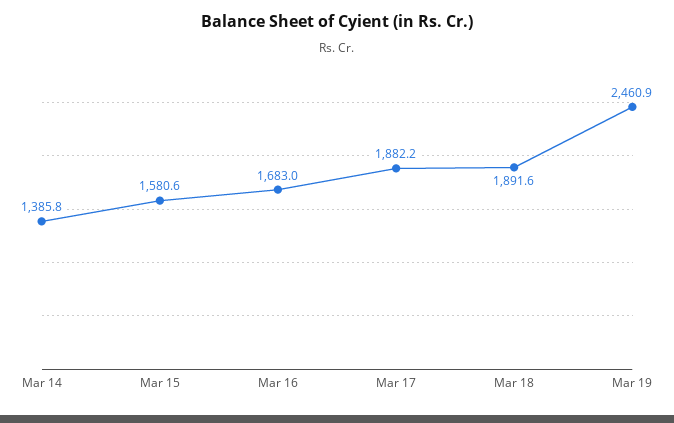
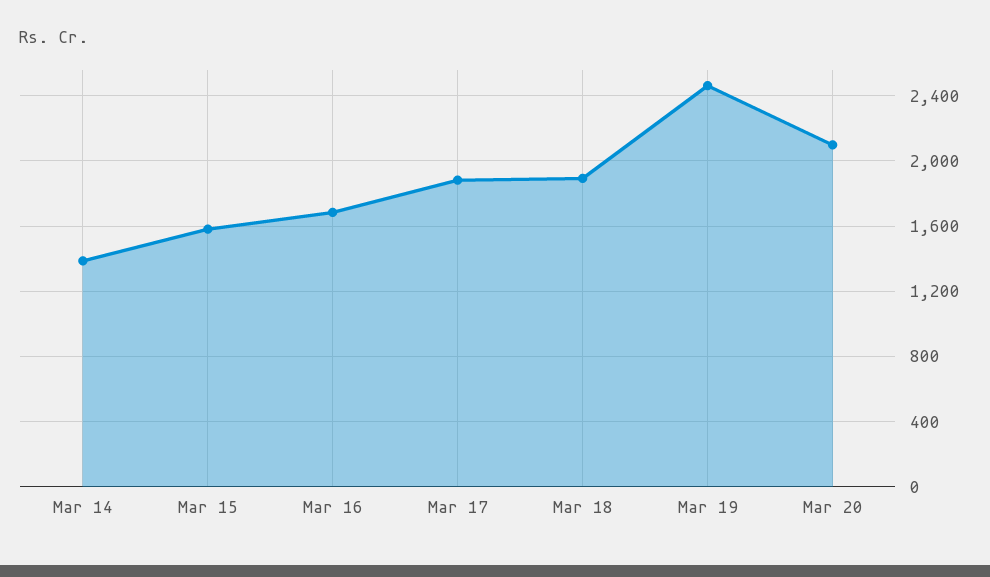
Mar 20: none -> 2100

